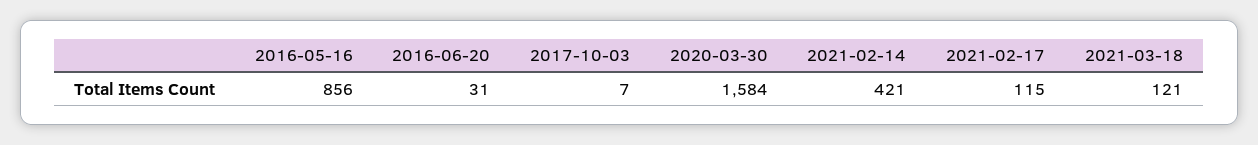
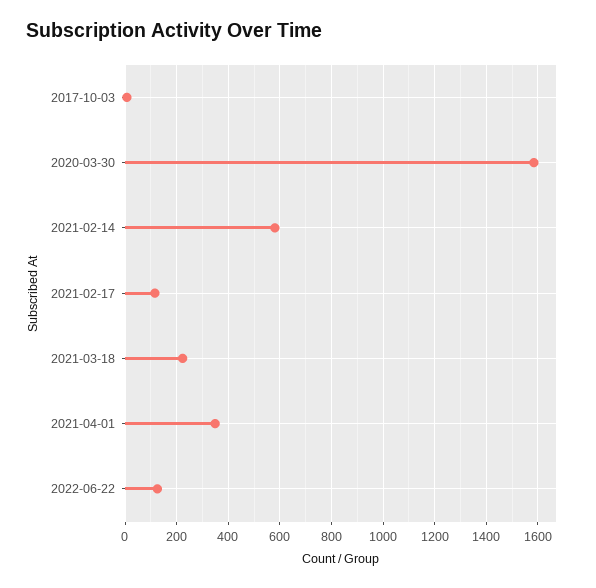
2016-05-16: 856 -> none
2016-06-20: 31 -> none
2021-02-14: 421 -> 575
2021-03-18: 121 -> 225
2021-04-01: none -> 350
2022-06-22: none -> 125

